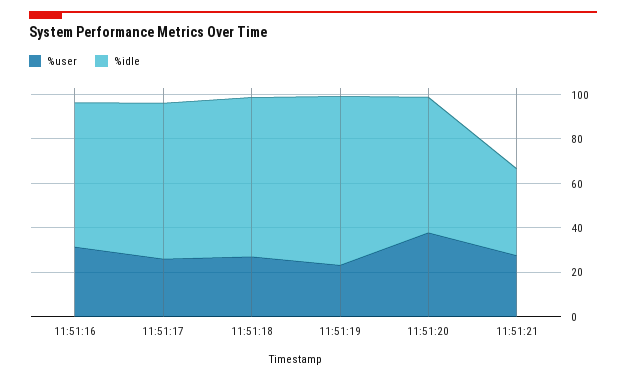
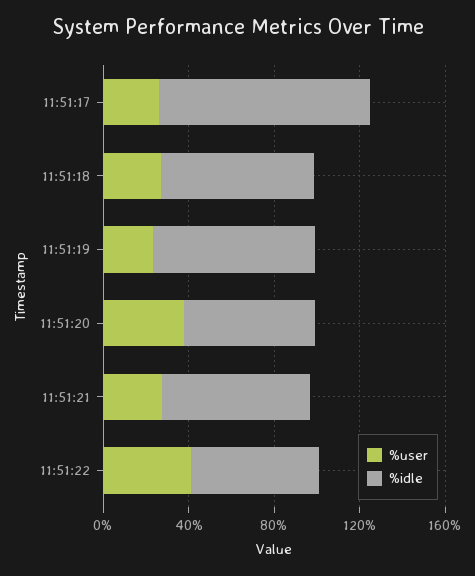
%user, 11:51:16: 30 -> none
%idle, 11:51:16: 65 -> none
%idle, 11:51:17: 70 -> 100
%idle, 11:51:21: 40 -> 70
%user, 11:51:22: none -> 40
%idle, 11:51:22: none -> 60

